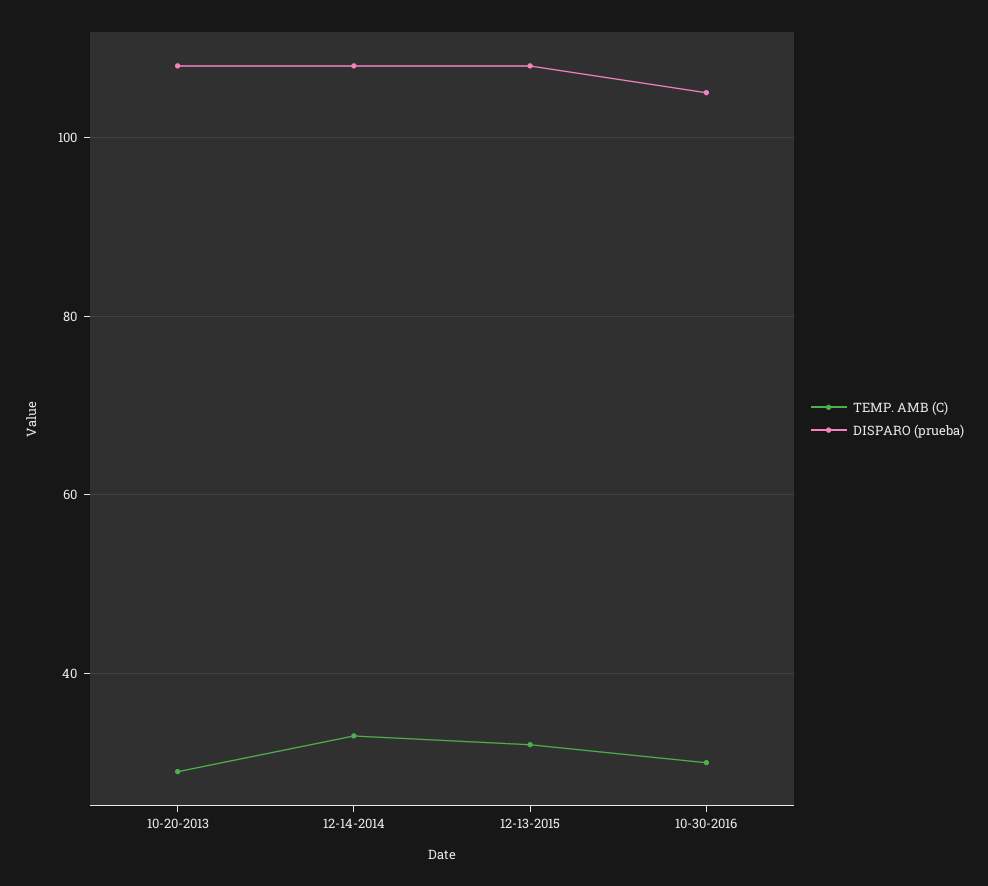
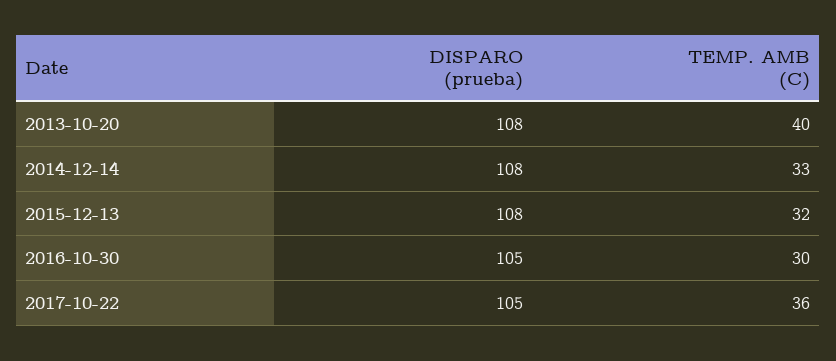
TEMP. AMB (C), 10-20-2013: 30 -> 40
DISPARO (prueba), 2017-10-22: none -> 105
TEMP. AMB (C), 2017-10-22: none -> 36

